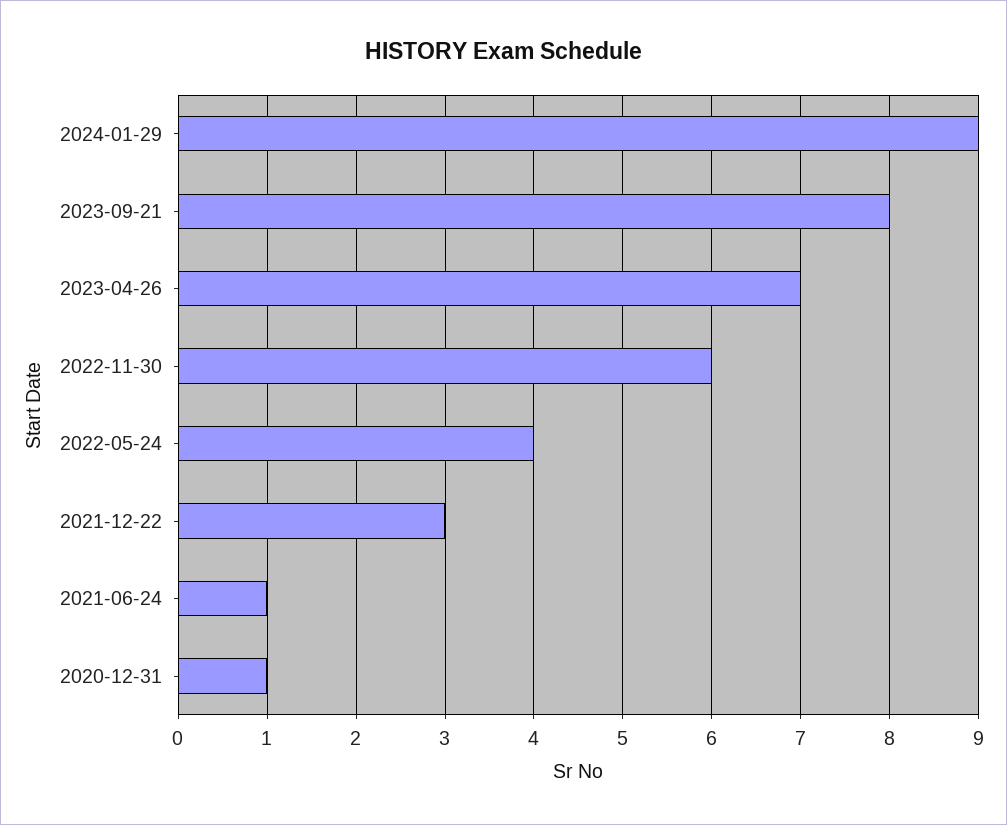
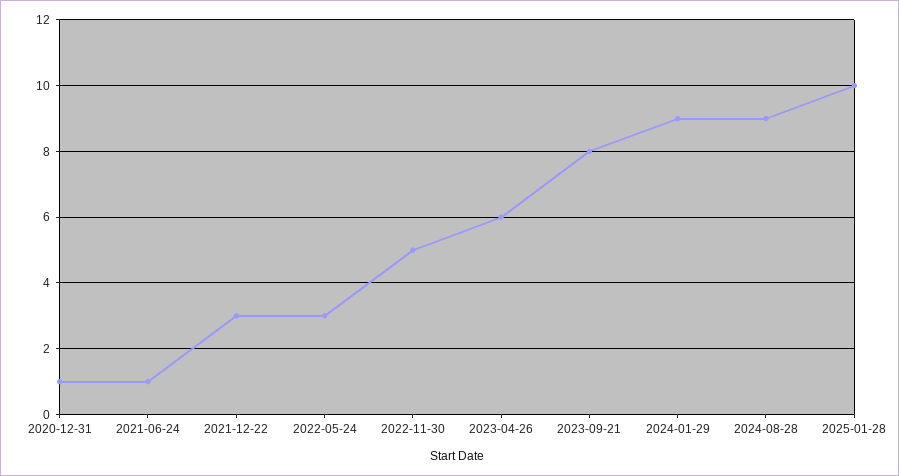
2023-04-26: 7 -> 6
2022-11-30: 6 -> 5
2022-05-24: 4 -> 3
2024-08-28: none -> 9
2025-01-28: none -> 10

